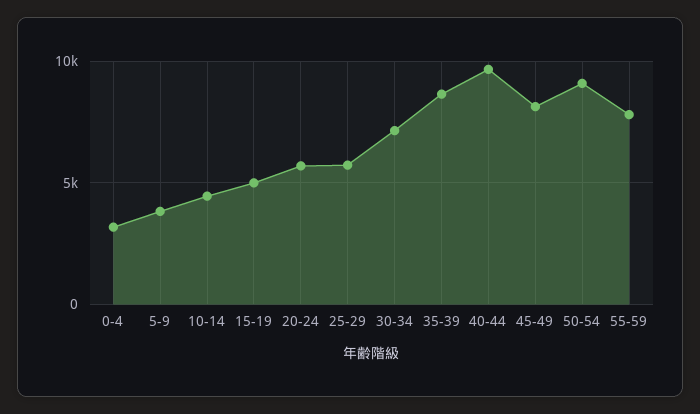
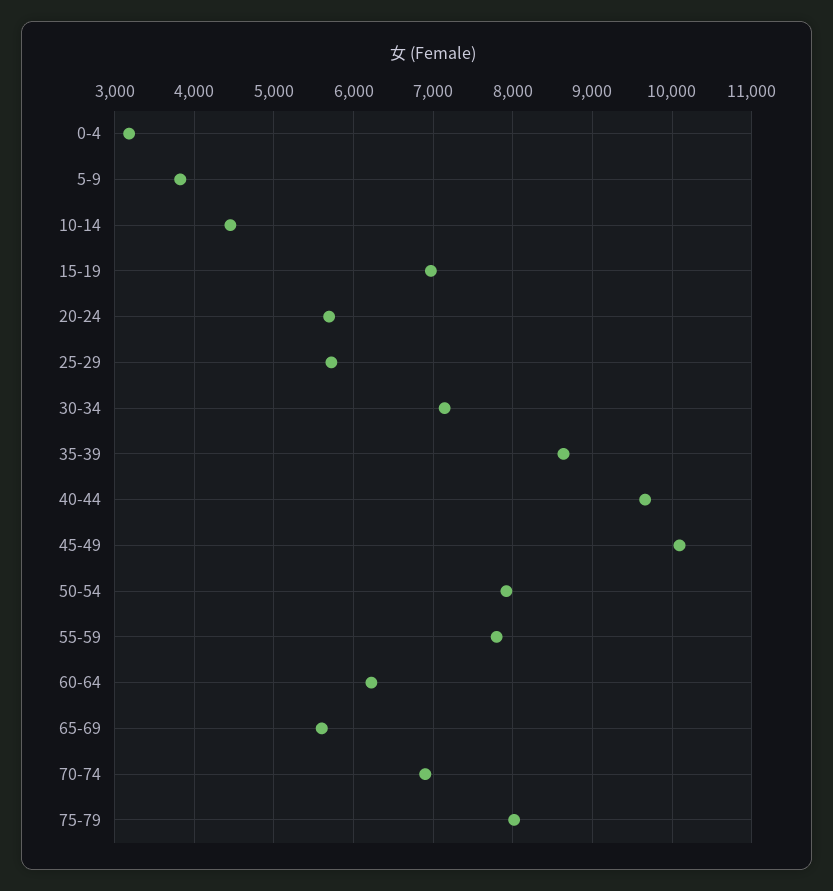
15-19: 5000 -> 7000
45-49: 8000 -> 10100
50-54: 9000 -> 7900
60-64: none -> 6200
65-69: none -> 5600
70-74: none -> 6900
75-79: none -> 8000

